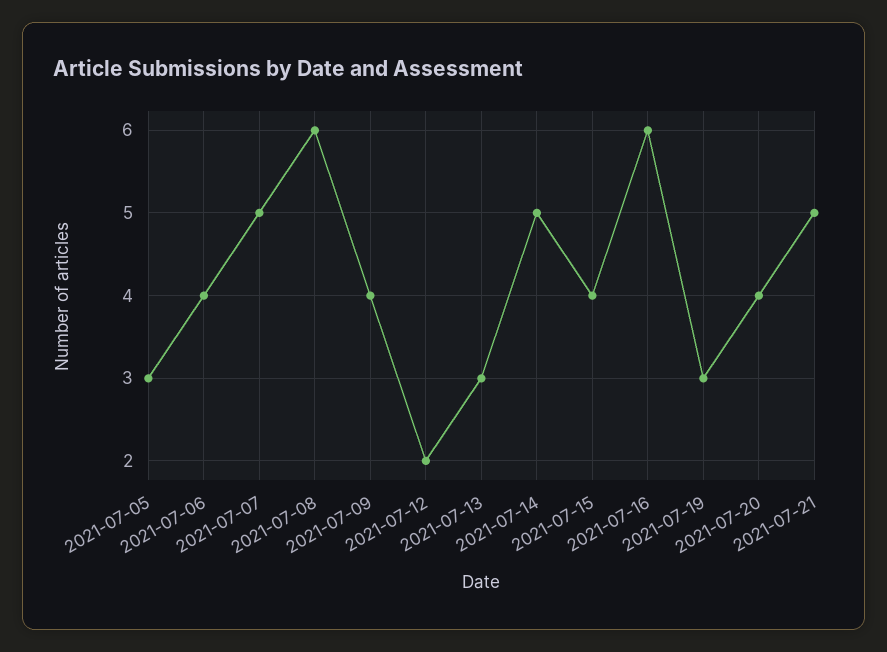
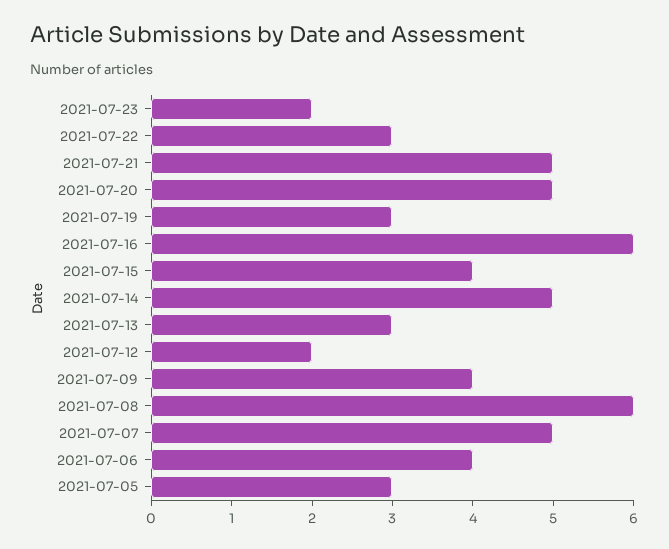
2021-07-20: 4 -> 5
2021-07-23: none -> 2
2021-07-22: none -> 3

